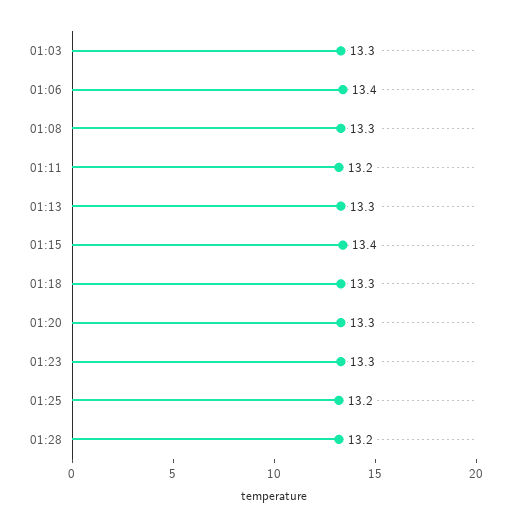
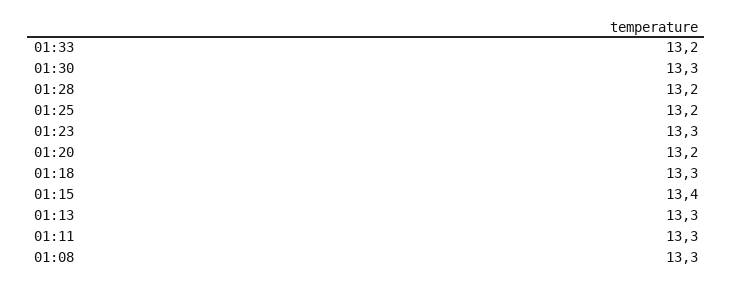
01:03: 13.3 -> none
01:06: 13.4 -> none
01:11: 13.2 -> 13.3
01:20: 13.3 -> 13.2
01:33: none -> 13.2
01:30: none -> 13.3

